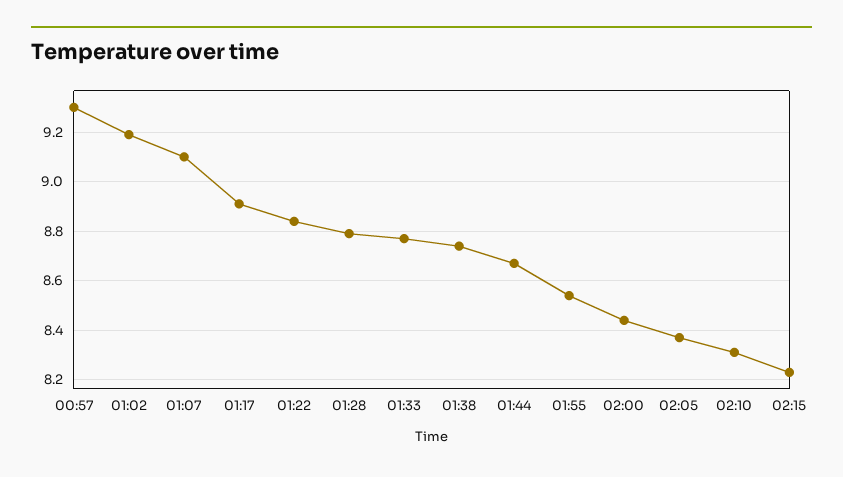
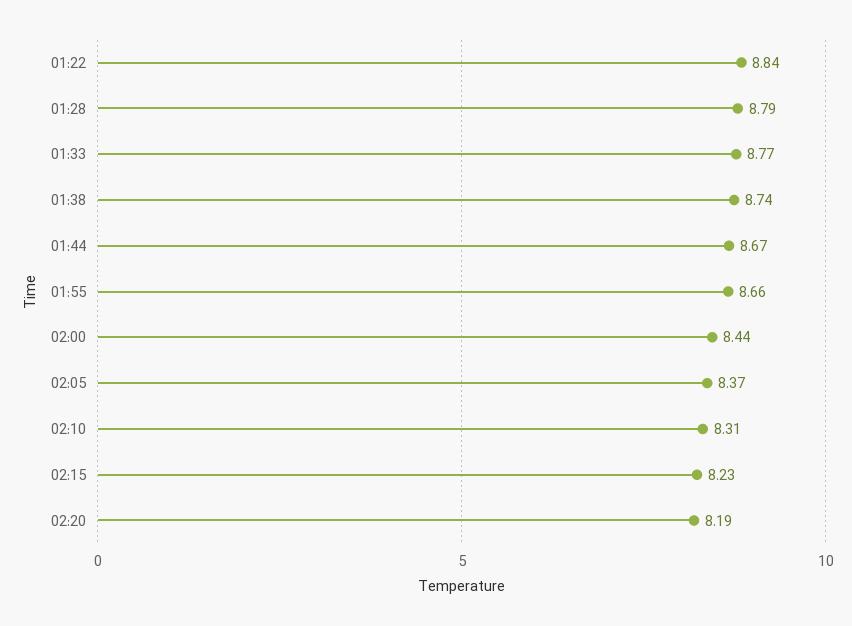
00:57: 9.3 -> none
01:02: 9.2 -> none
01:07: 9.1 -> none
01:17: 8.9 -> none
01:55: 8.55 -> 8.66
02:20: none -> 8.19

